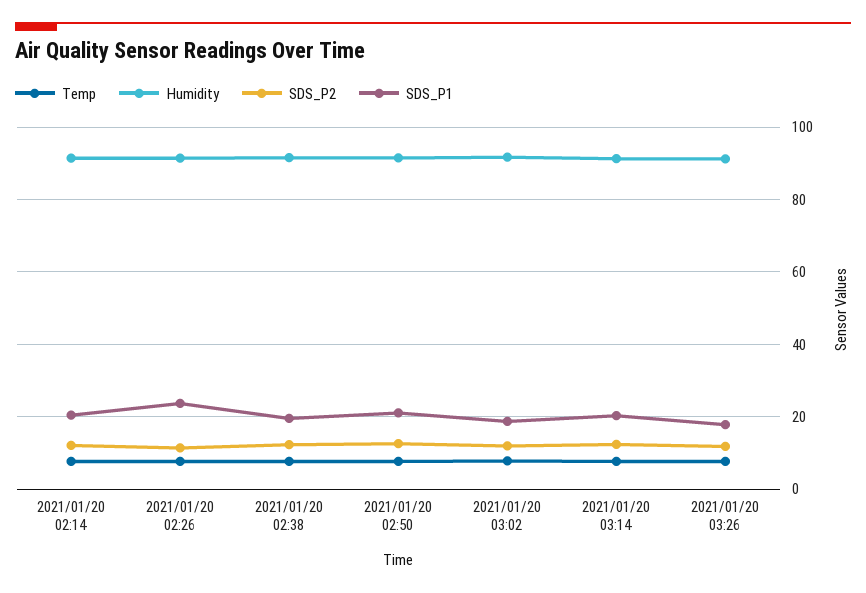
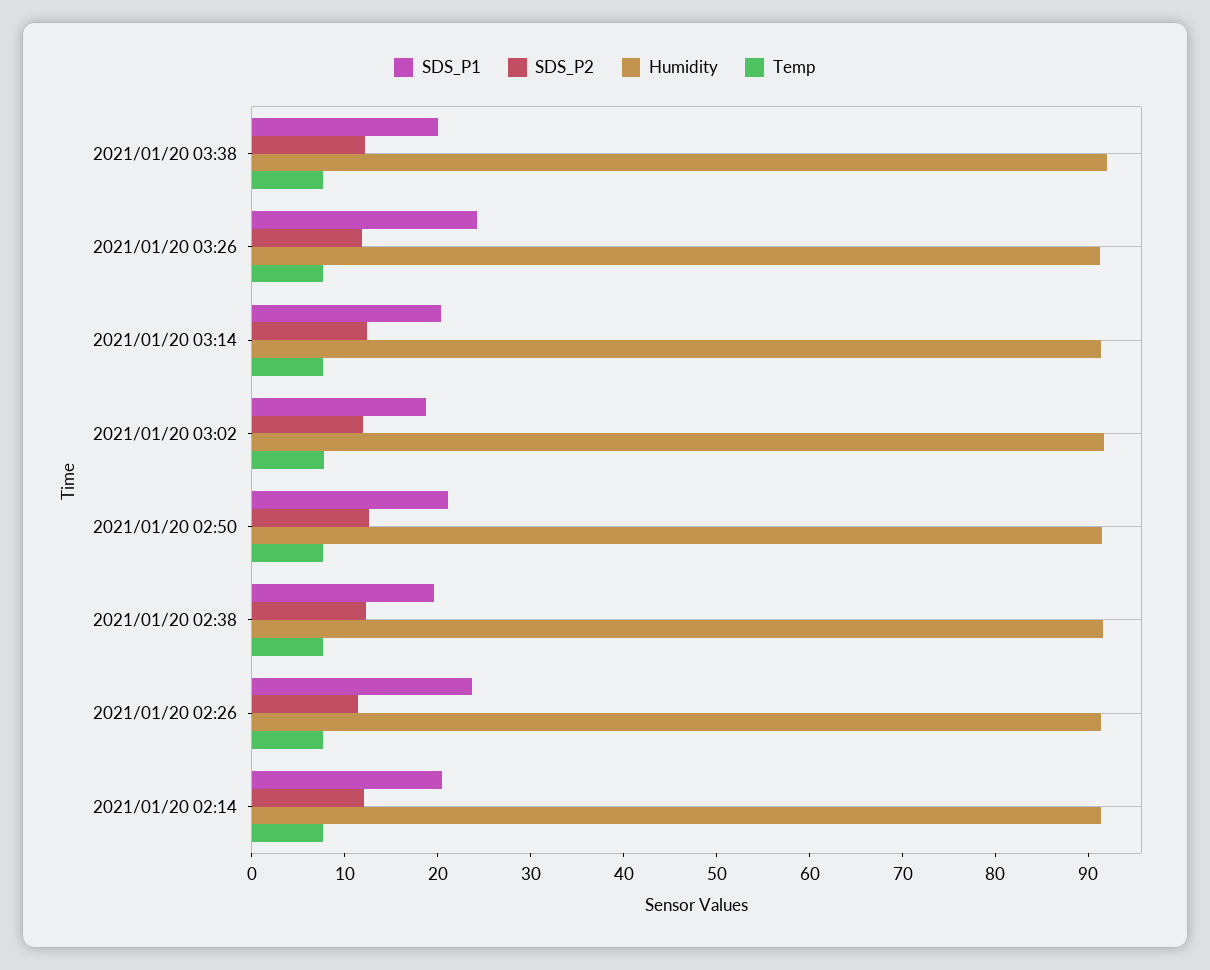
SDS_P1, 2021/01/20 03:26: 18 -> 24
SDS_P1, 2021/01/20 03:38: none -> 20
SDS_P2, 2021/01/20 03:38: none -> 12
Humidity, 2021/01/20 03:38: none -> 92
Temp, 2021/01/20 03:38: none -> 8

